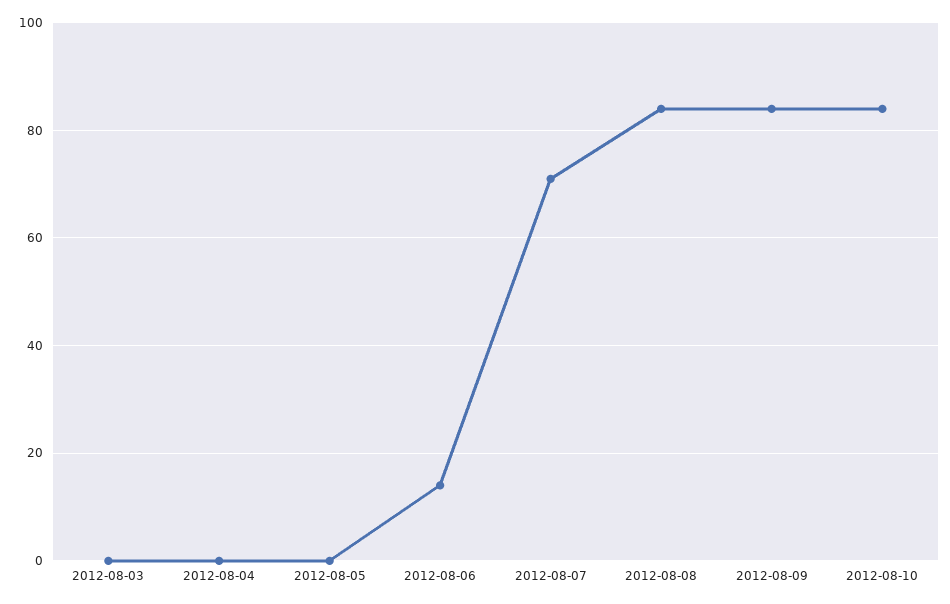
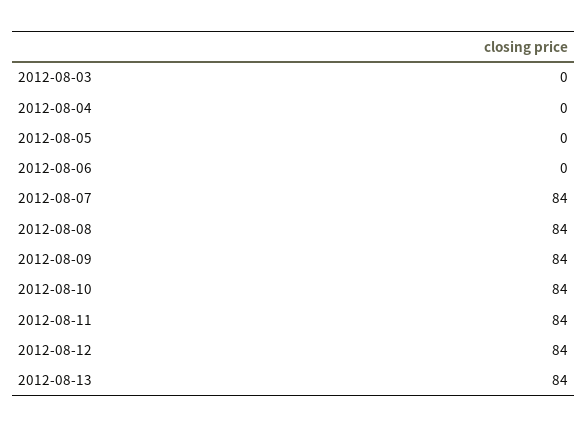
2012-08-06: 15 -> 0
2012-08-07: 70 -> 84
2012-08-11: none -> 84
2012-08-12: none -> 84
2012-08-13: none -> 84

